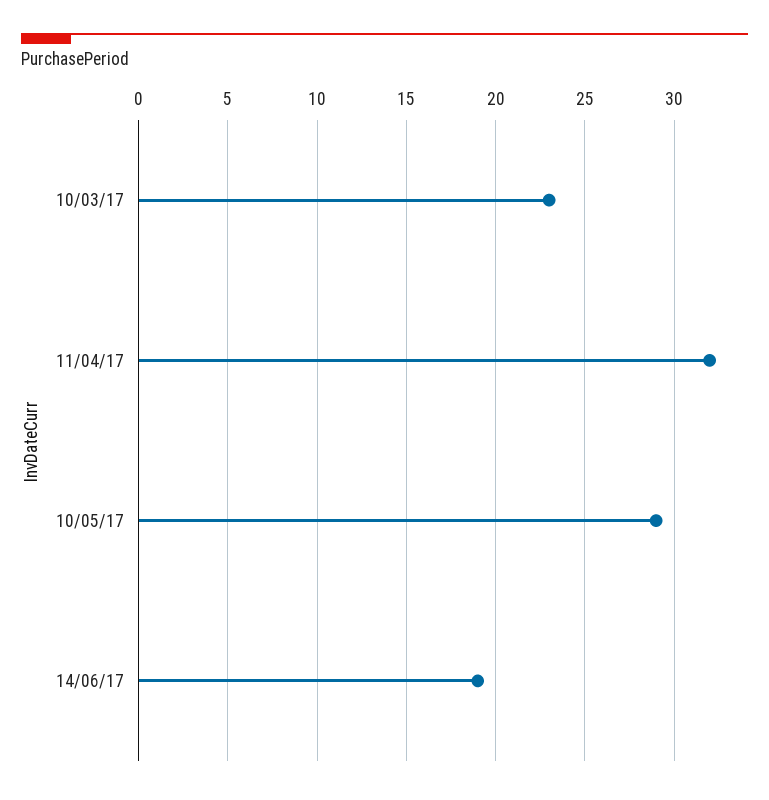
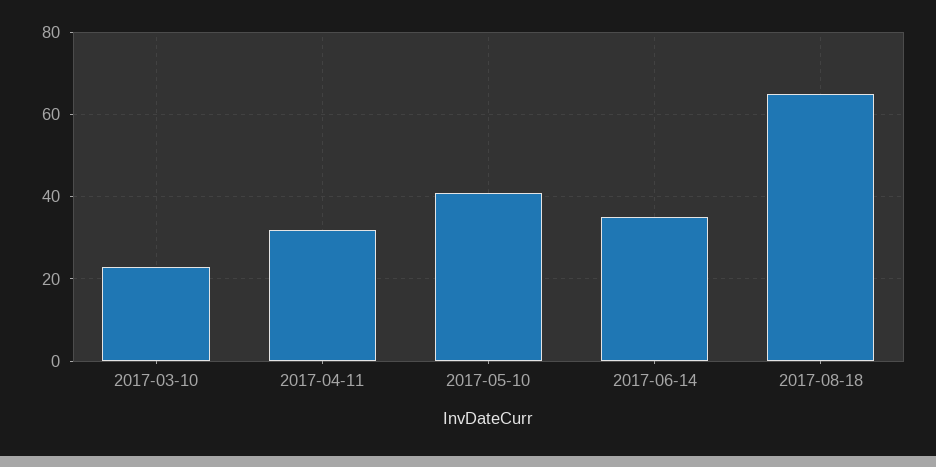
10/05/17: 29 -> 40
14/06/17: 19 -> 35
2017-08-18: none -> 65

